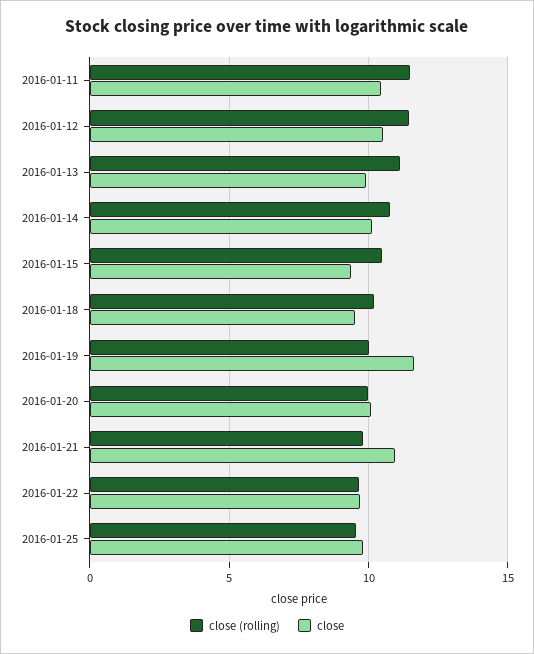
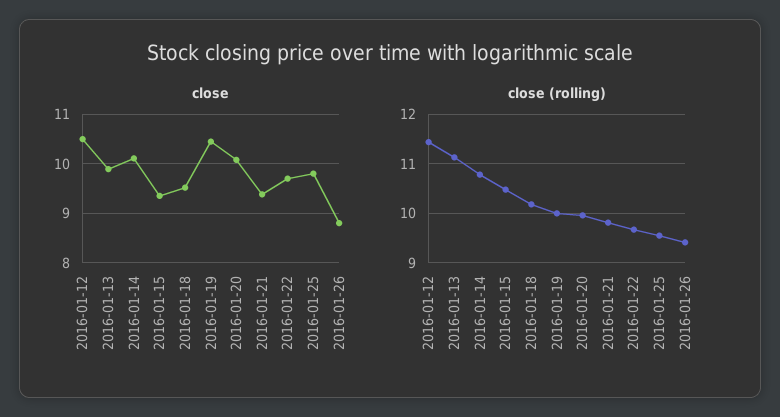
close (rolling), 2016-01-11: 11.5 -> none
close, 2016-01-11: 10.5 -> none
close, 2016-01-19: 11.5 -> 10.4
close, 2016-01-21: 11 -> 9.4
close, 2016-01-26: none -> 8.8
close (rolling), 2016-01-26: none -> 9.4

